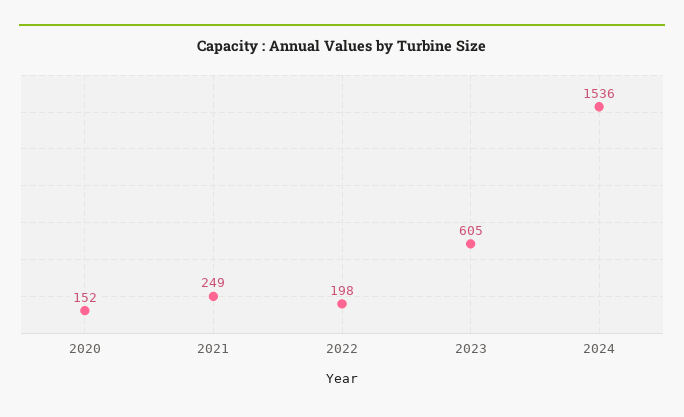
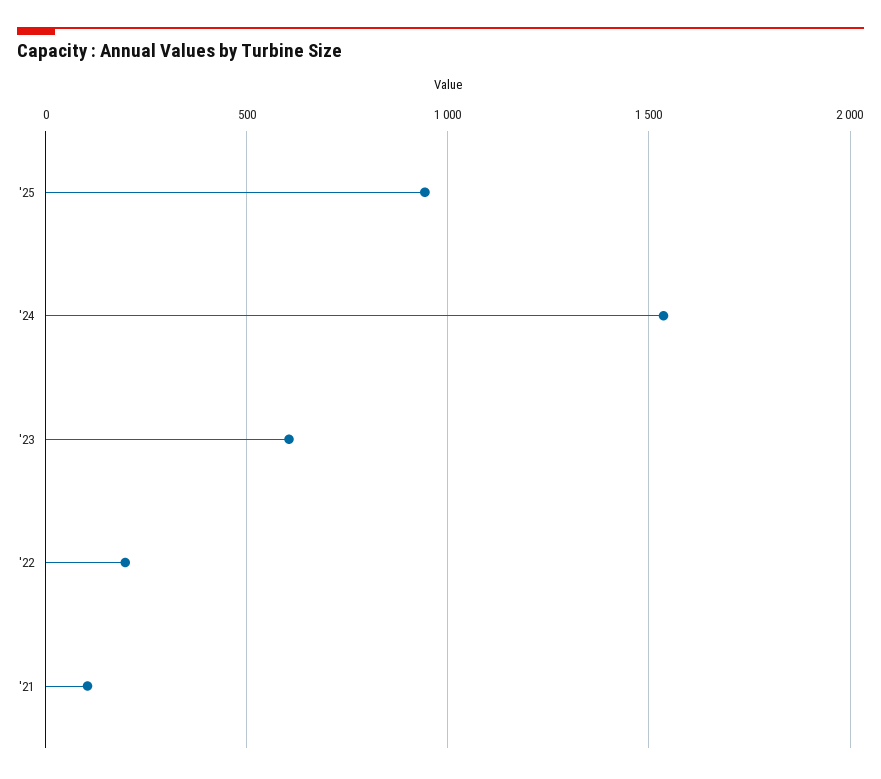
2020: 152 -> none
2021: 249 -> 100
'25: none -> 950

